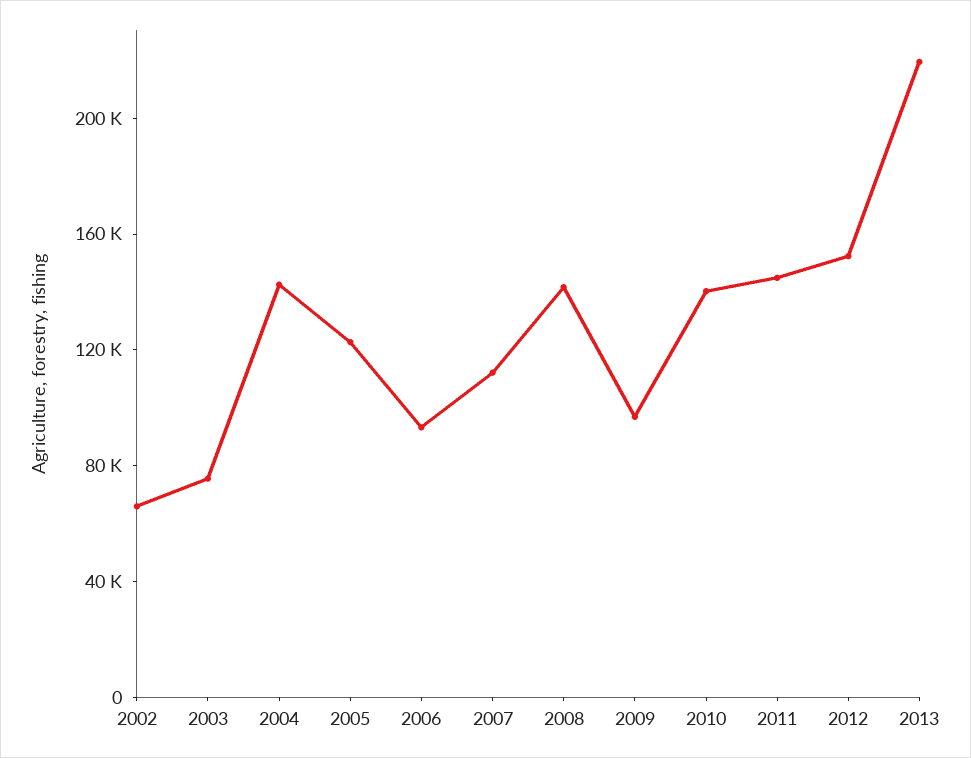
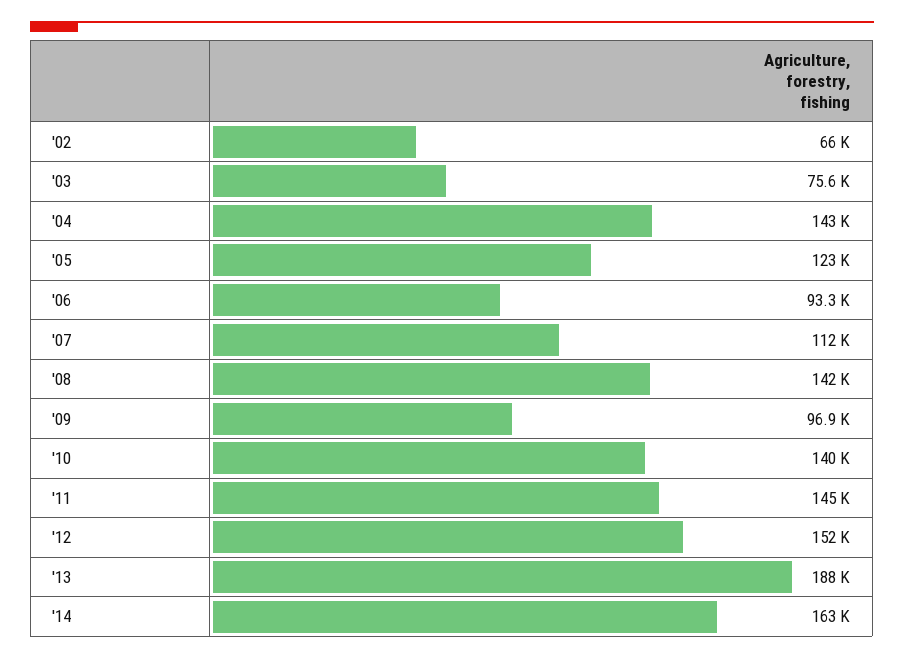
2013: 220000 -> 188000
'14: none -> 163000

